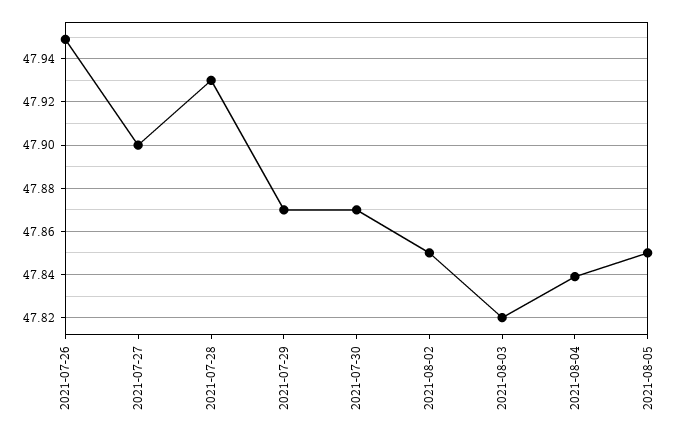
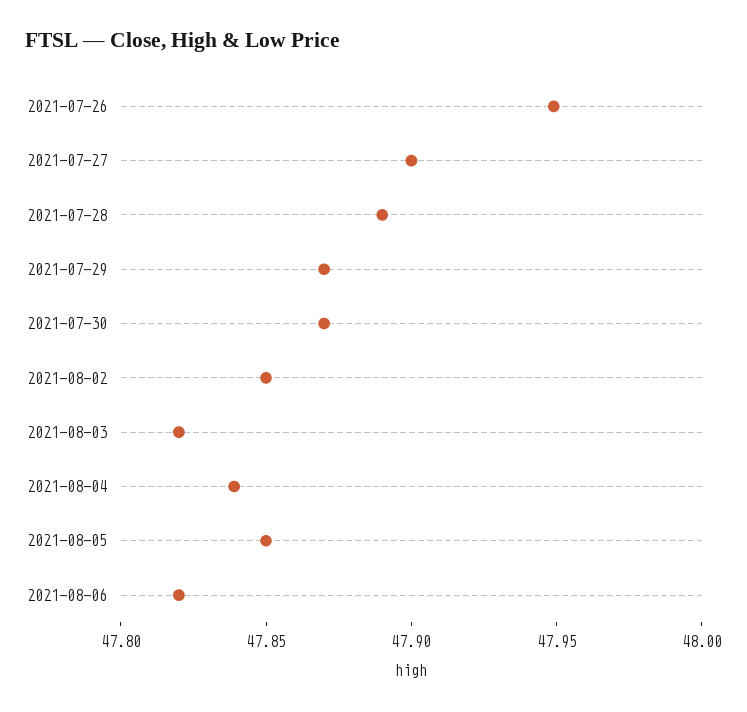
2021-07-28: 47.93 -> 47.89
2021-08-06: none -> 47.82

